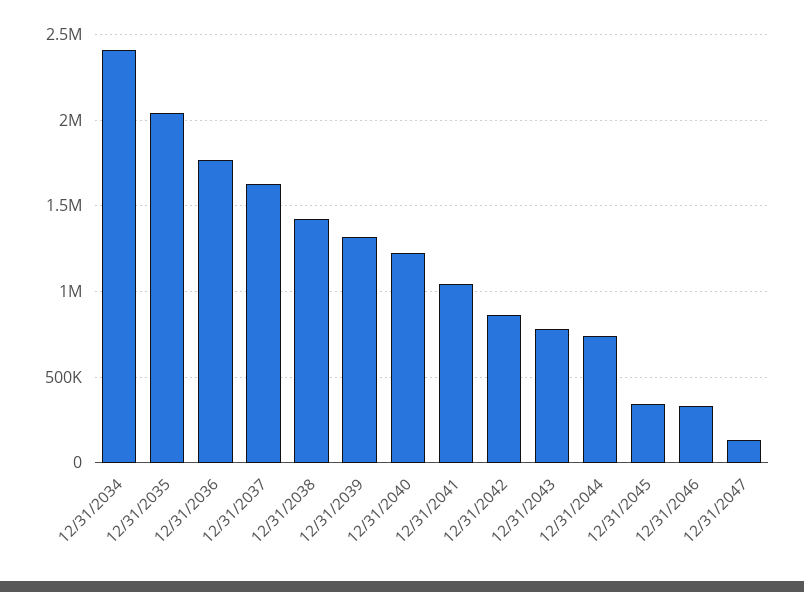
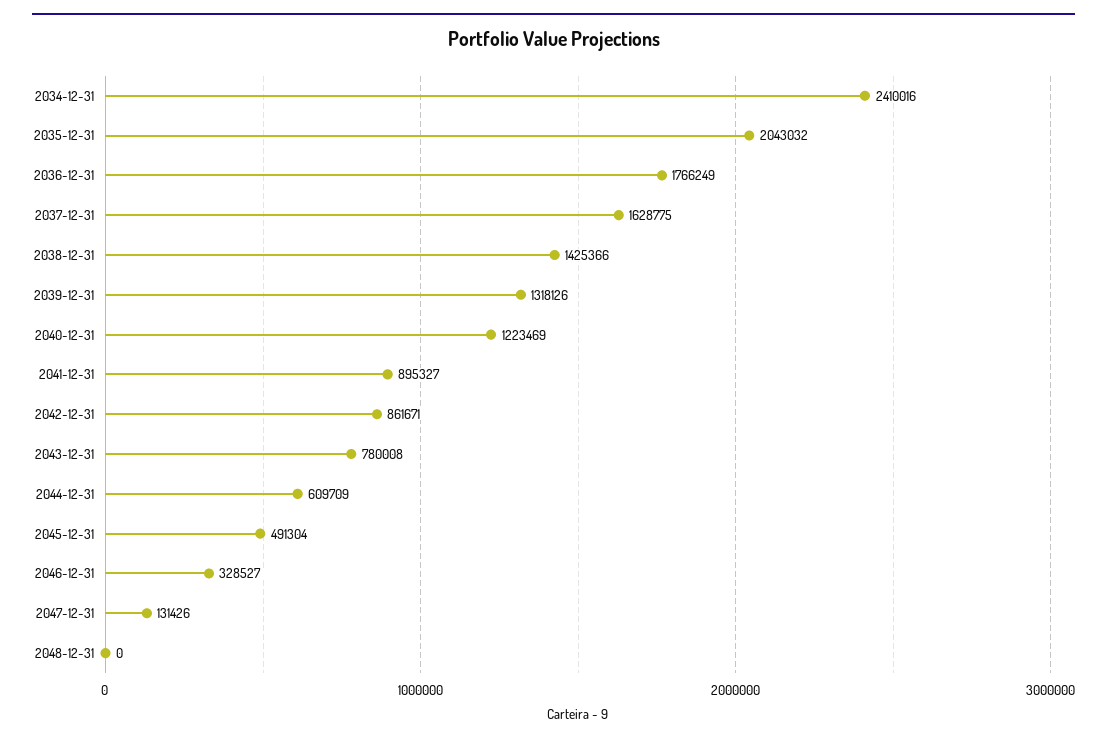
12/31/2041: 1050000 -> 895327
12/31/2044: 750000 -> 609709
12/31/2045: 350000 -> 491304
2048-12-31: none -> 0

